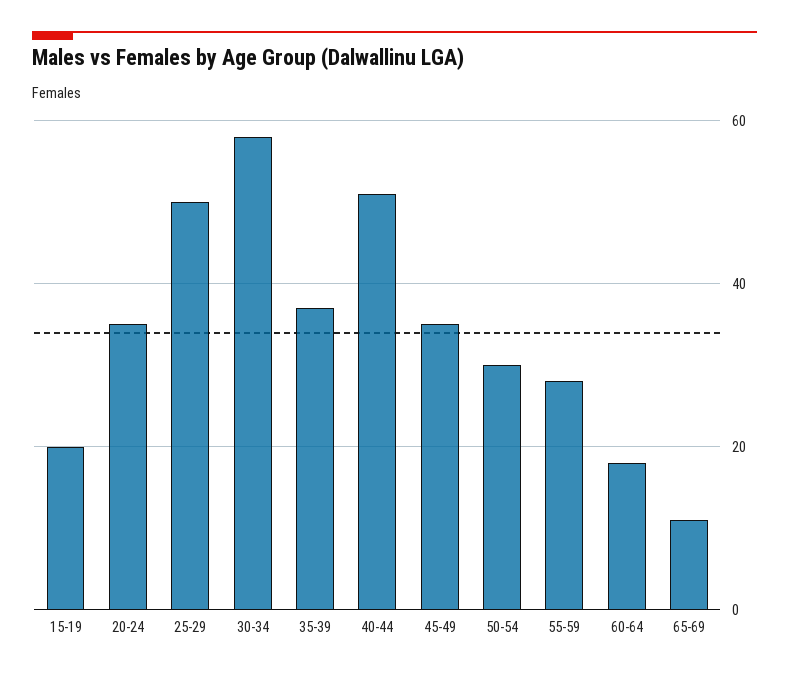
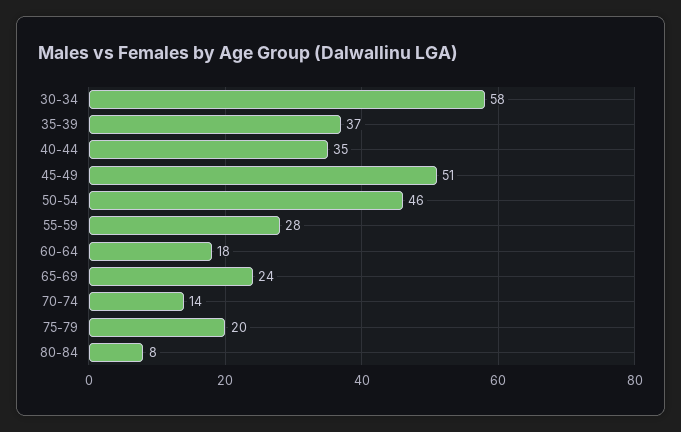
15-19: 20 -> none
20-24: 35 -> none
25-29: 50 -> none
40-44: 50 -> 35
45-49: 35 -> 51
50-54: 30 -> 46
65-69: 10 -> 24
70-74: none -> 14
75-79: none -> 20
80-84: none -> 8

